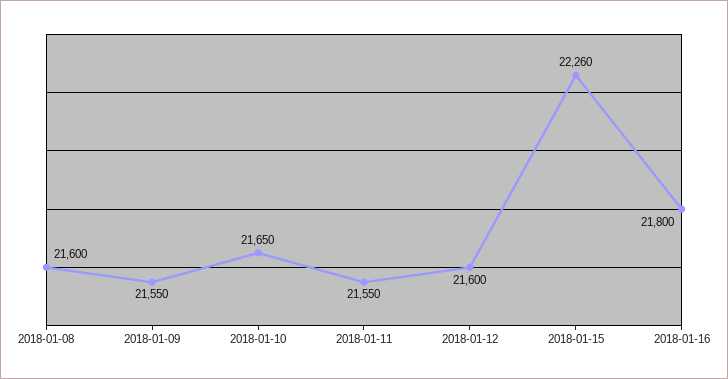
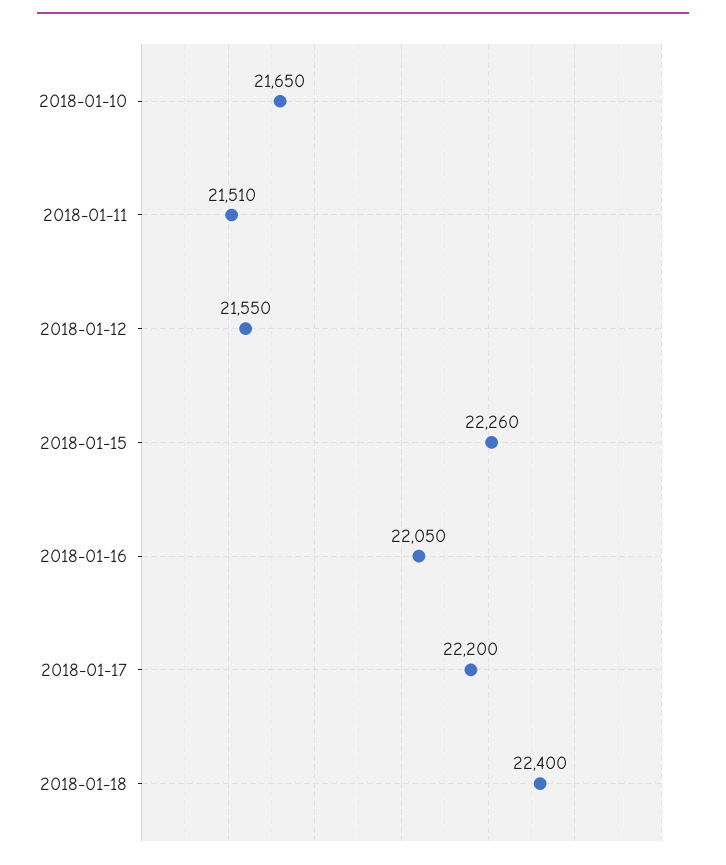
2018-01-08: 21600 -> none
2018-01-09: 21550 -> none
2018-01-11: 21550 -> 21510
2018-01-12: 21600 -> 21550
2018-01-16: 21800 -> 22050
2018-01-17: none -> 22200
2018-01-18: none -> 22400

